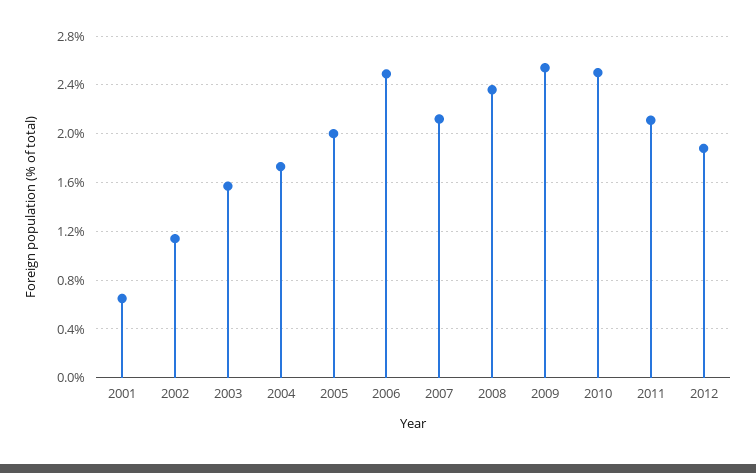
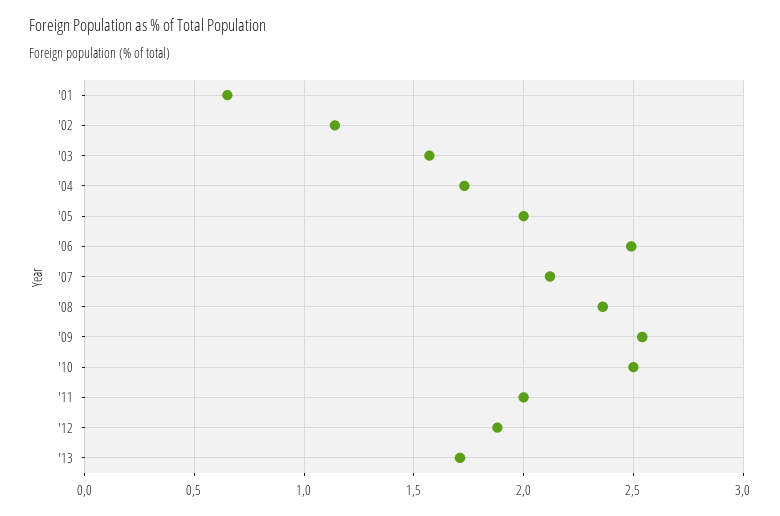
2011: 2.1 -> 2
'13: none -> 1.7

